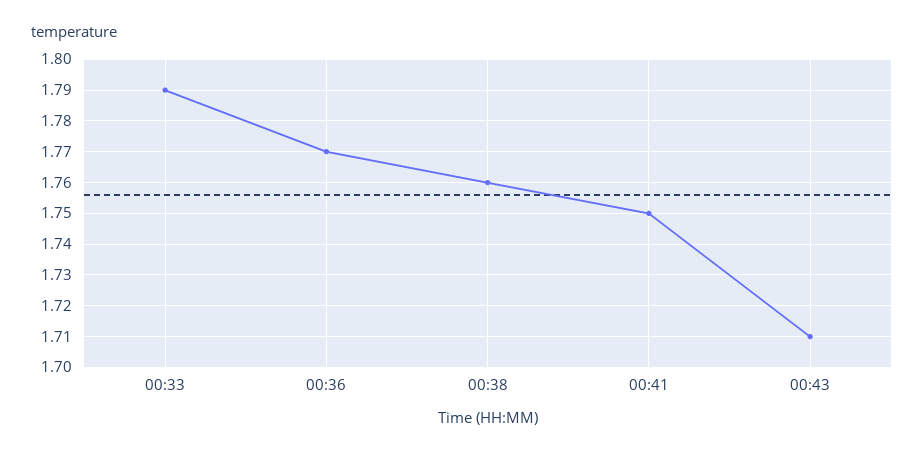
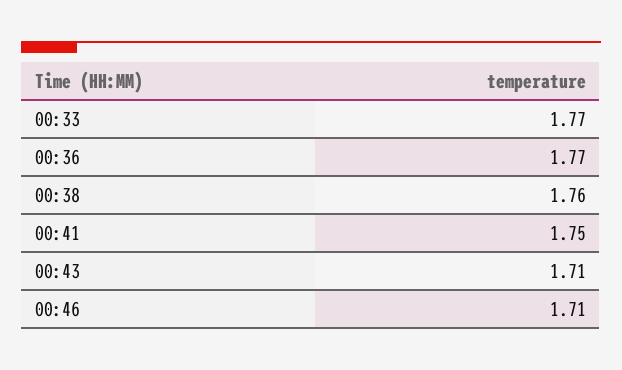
00:33: 1.79 -> 1.77
00:46: none -> 1.71

